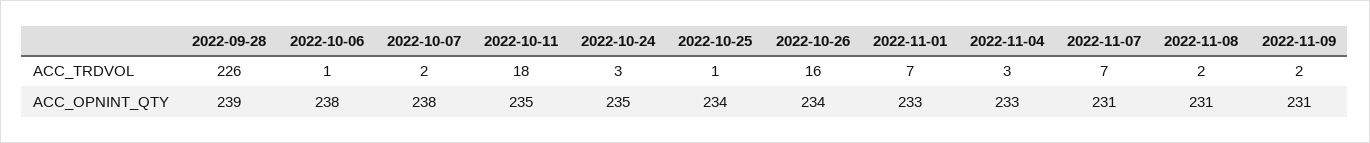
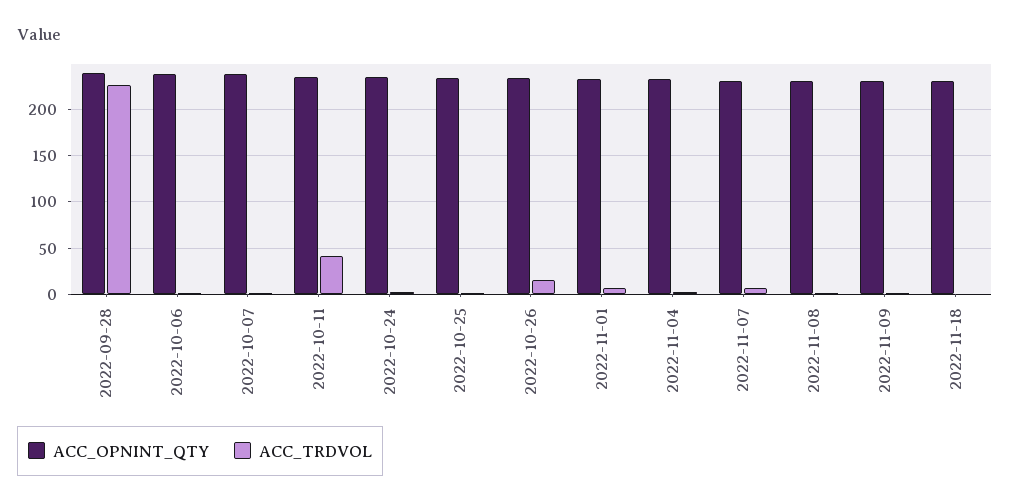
ACC_TRDVOL, 2022-10-11: 18 -> 40
ACC_OPNINT_QTY, 2022-11-18: none -> 230
ACC_TRDVOL, 2022-11-18: none -> 0

